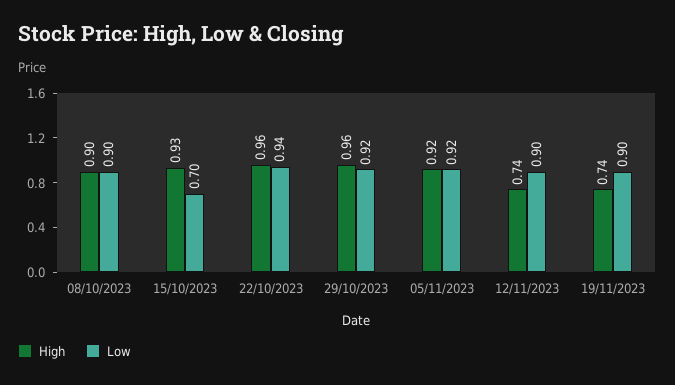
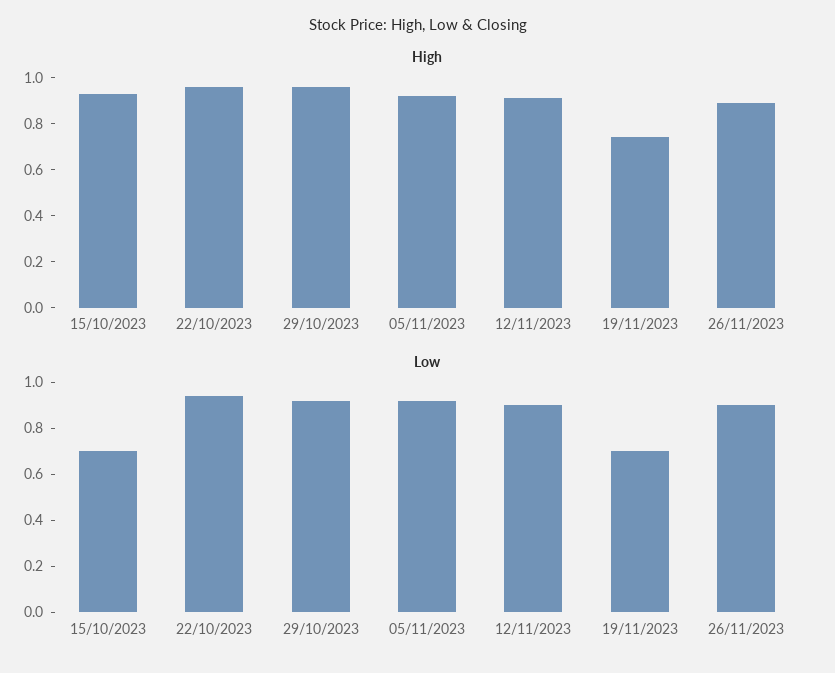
High, 08/10/2023: 0.9 -> none
Low, 08/10/2023: 0.9 -> none
High, 12/11/2023: 0.74 -> 0.9
Low, 19/11/2023: 0.9 -> 0.7
High, 26/11/2023: none -> 0.9
Low, 26/11/2023: none -> 0.9

